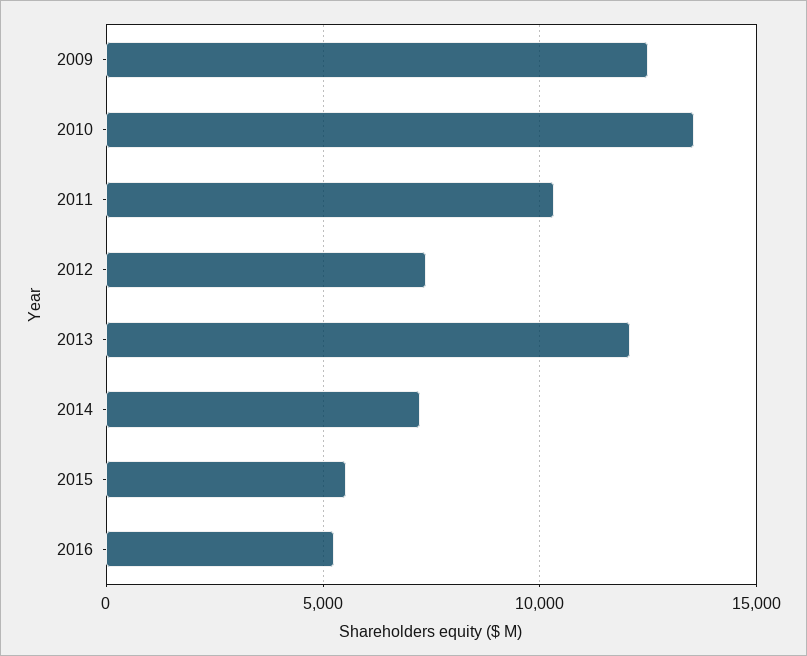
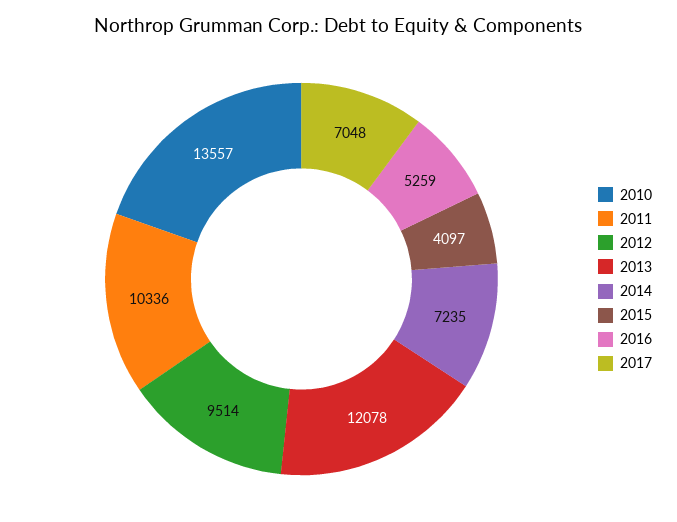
2009: 12500 -> none
2012: 7500 -> 9514
2015: 5500 -> 4097
2017: none -> 7048

